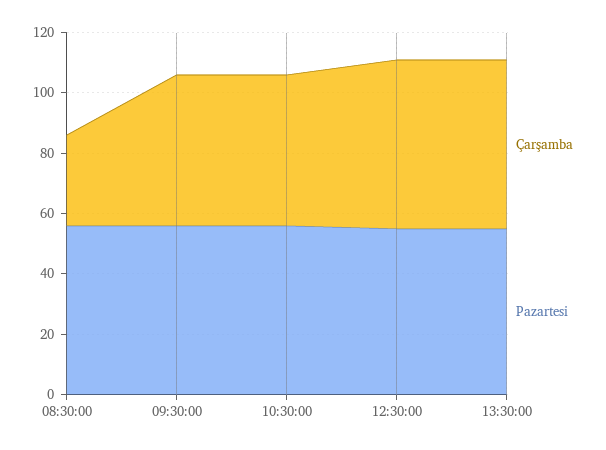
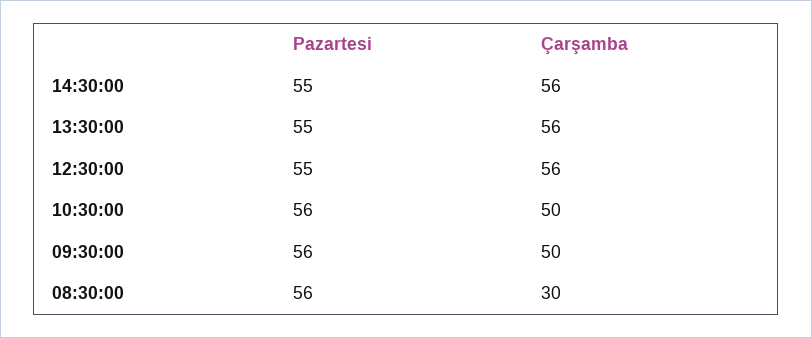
Pazartesi, 14:30:00: none -> 55
Çarşamba, 14:30:00: none -> 56

